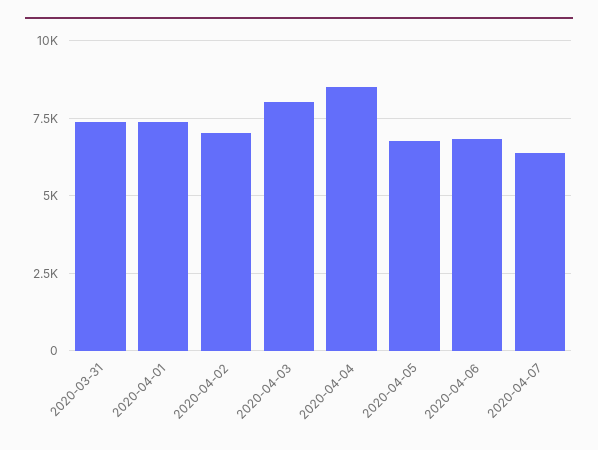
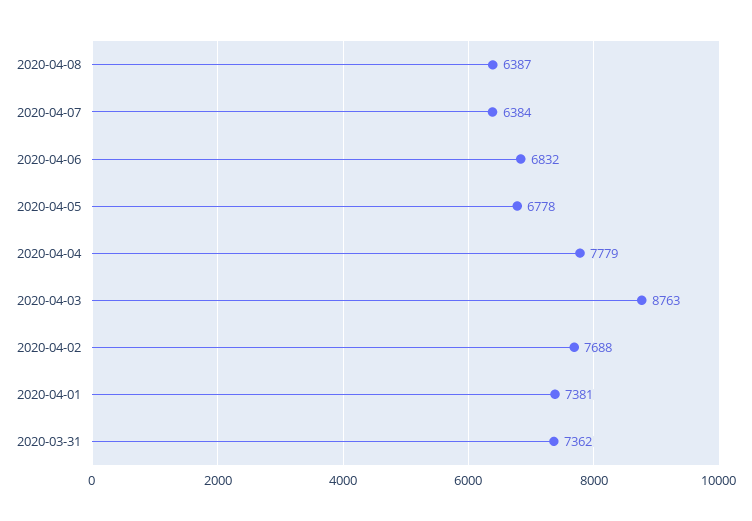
2020-04-02: 7000 -> 7688
2020-04-03: 8000 -> 8763
2020-04-04: 8500 -> 7779
2020-04-08: none -> 6387

